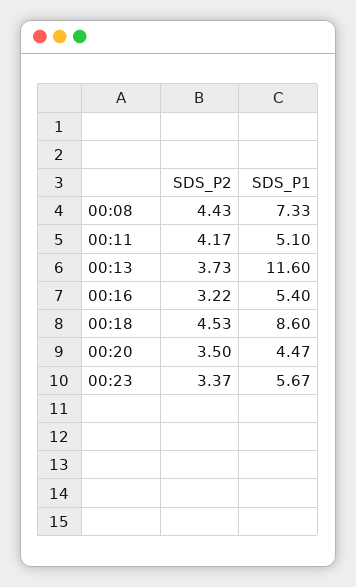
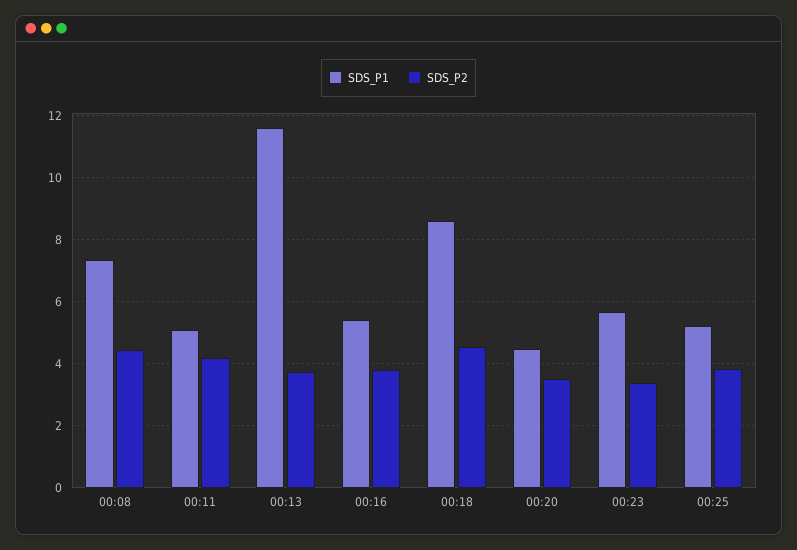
SDS_P2, 00:16: 3.22 -> 3.8
SDS_P1, 00:25: none -> 5.2
SDS_P2, 00:25: none -> 3.8

